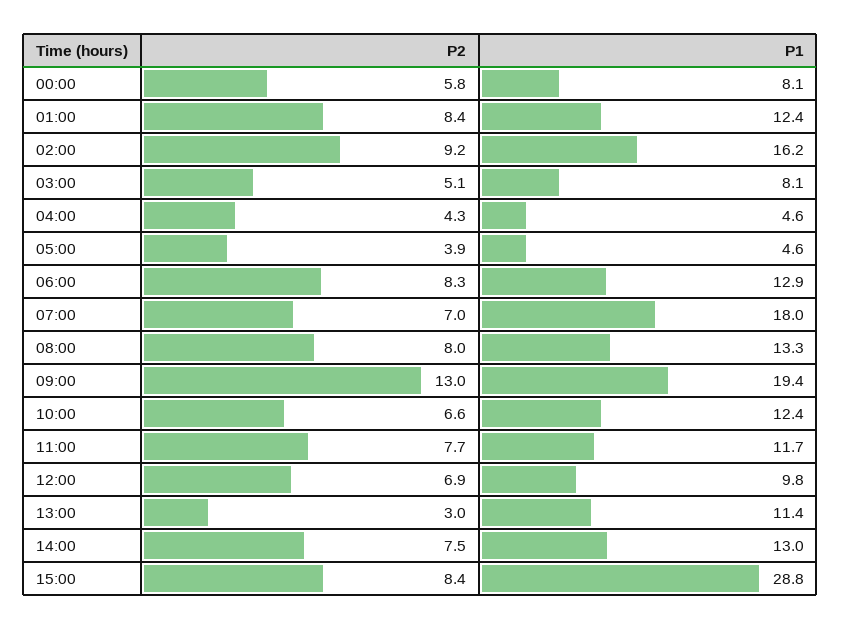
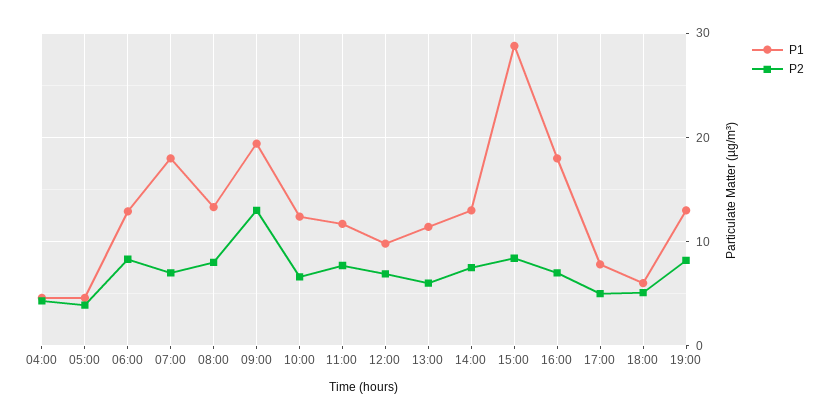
P2, 00:00: 5.8 -> none
P1, 00:00: 8.1 -> none
P2, 01:00: 8.4 -> none
P1, 01:00: 12.4 -> none
P2, 02:00: 9.2 -> none
P1, 02:00: 16.2 -> none
P2, 03:00: 5.1 -> none
P1, 03:00: 8.1 -> none
P2, 13:00: 3 -> 6
P1, 16:00: none -> 18
P2, 16:00: none -> 7
P1, 17:00: none -> 8
P2, 17:00: none -> 5
P1, 18:00: none -> 6
P2, 18:00: none -> 5
P1, 19:00: none -> 13
P2, 19:00: none -> 8

